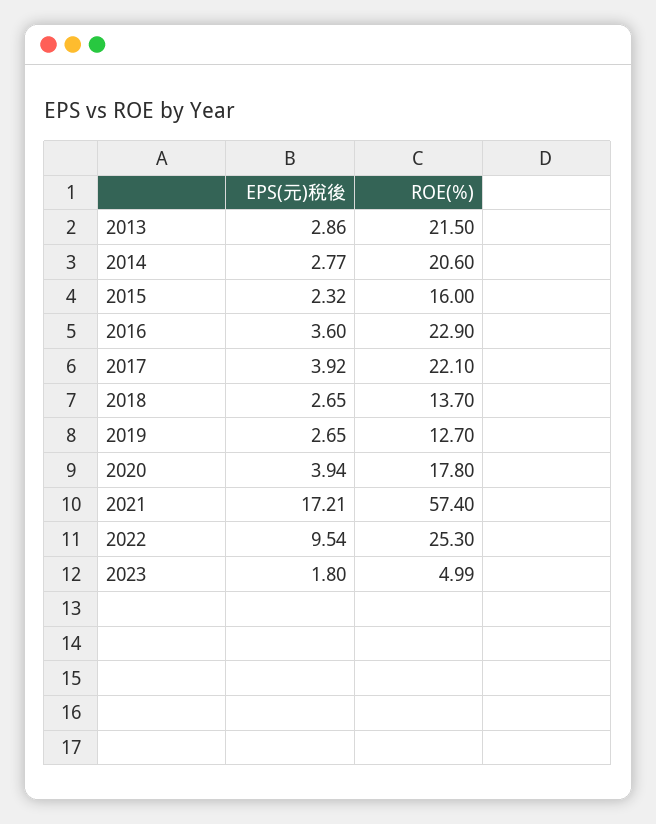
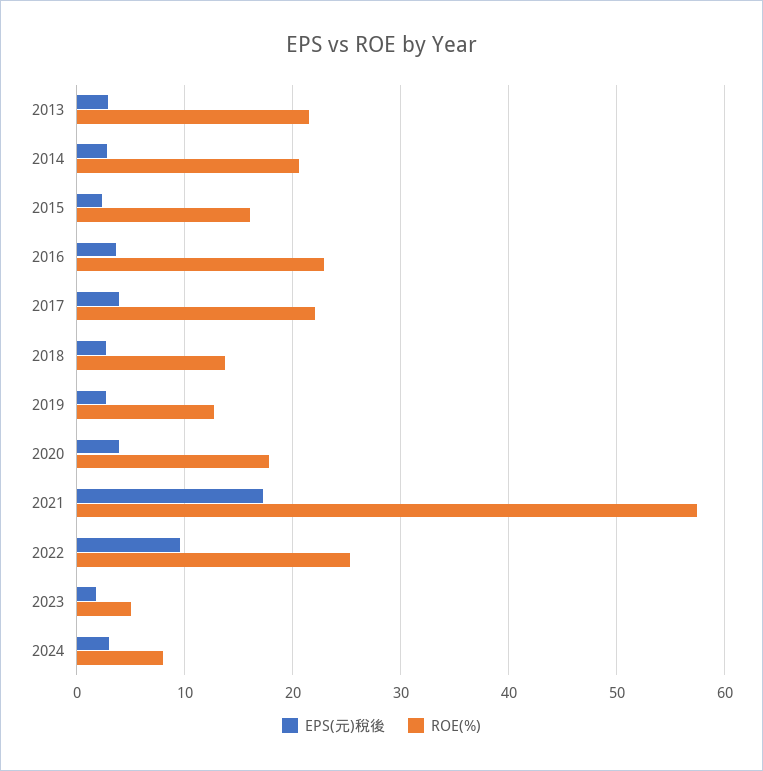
EPS(元)稅後, 2024: none -> 3
ROE(%), 2024: none -> 8

